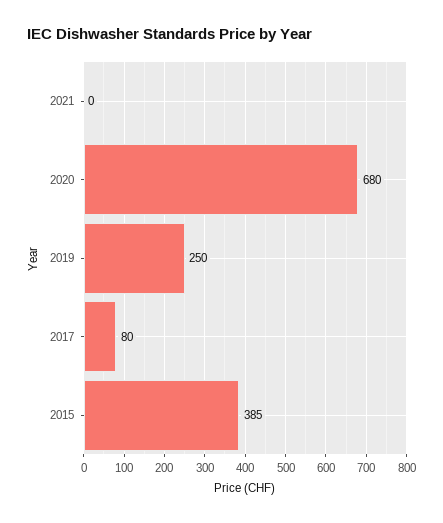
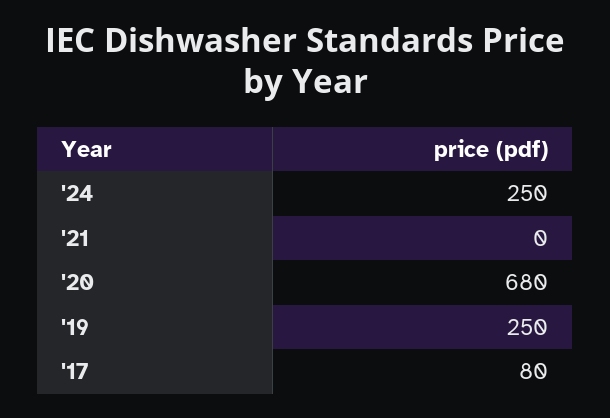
2015: 385 -> none
'24: none -> 250

